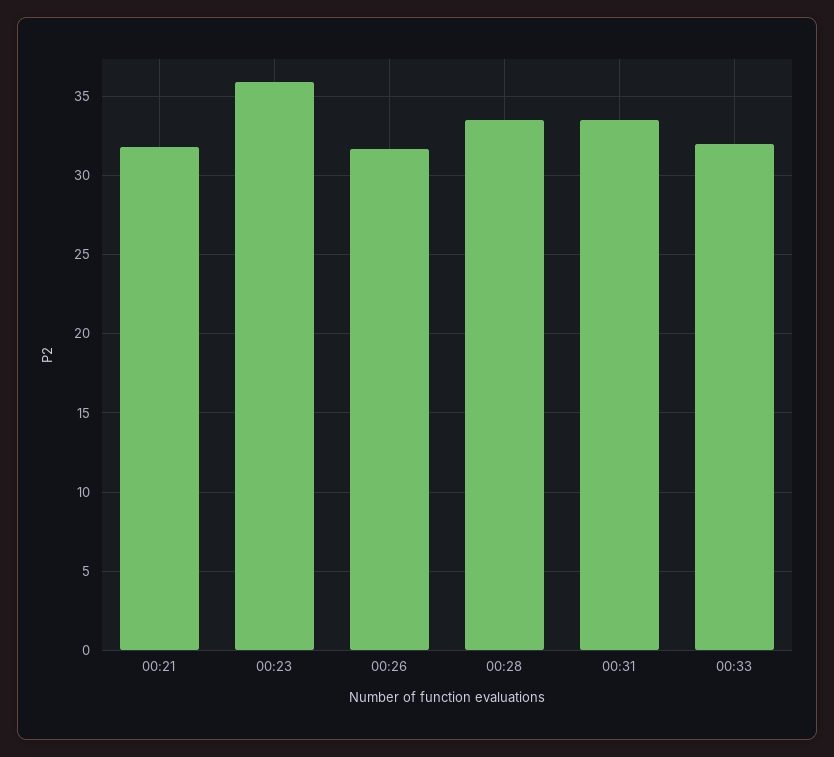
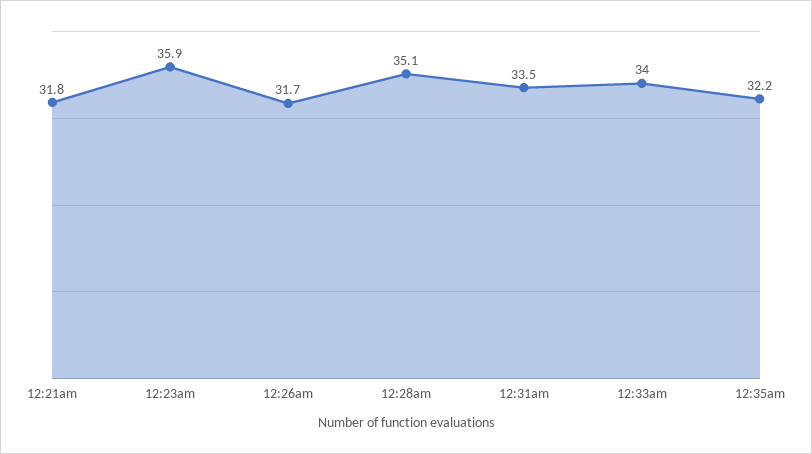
00:28: 33.5 -> 35.1
00:33: 32 -> 34
12:35am: none -> 32.2

